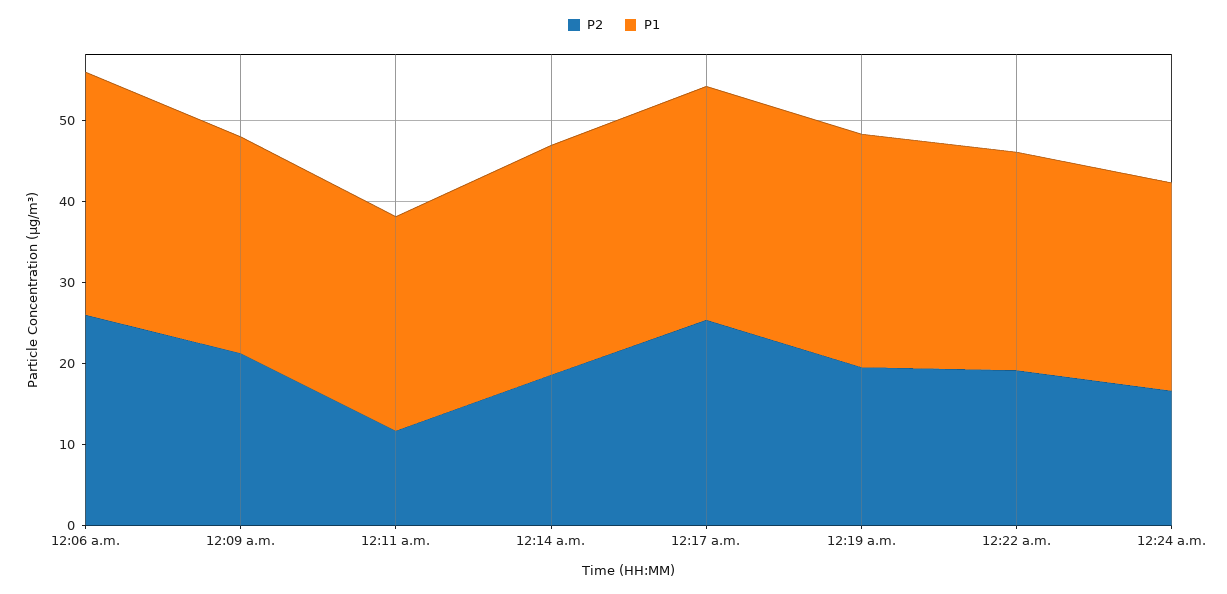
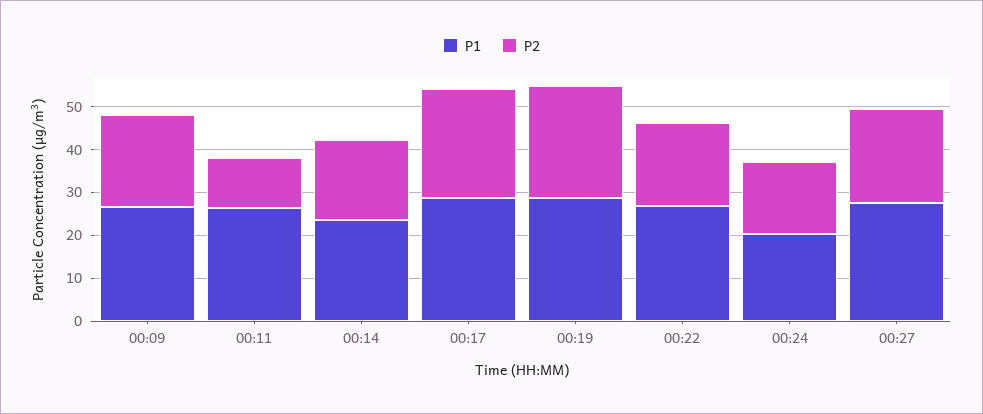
P2, 12:06 a.m.: 26 -> none
P1, 12:06 a.m.: 30 -> none
P1, 12:14 a.m.: 28 -> 24
P2, 12:19 a.m.: 20 -> 26
P1, 12:24 a.m.: 26 -> 20
P1, 00:27: none -> 28
P2, 00:27: none -> 22

